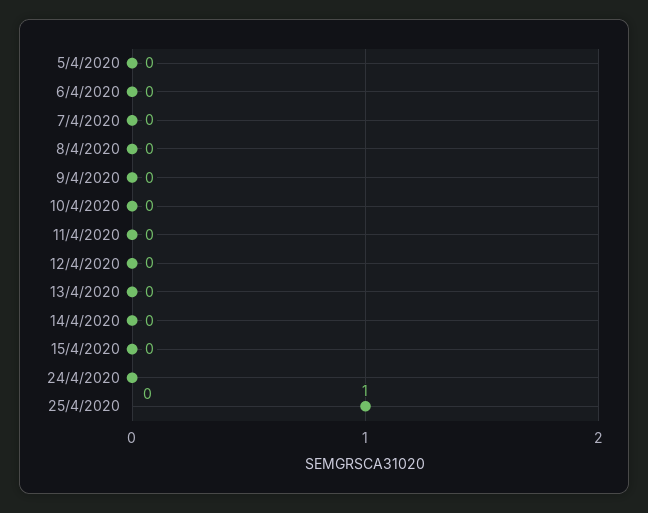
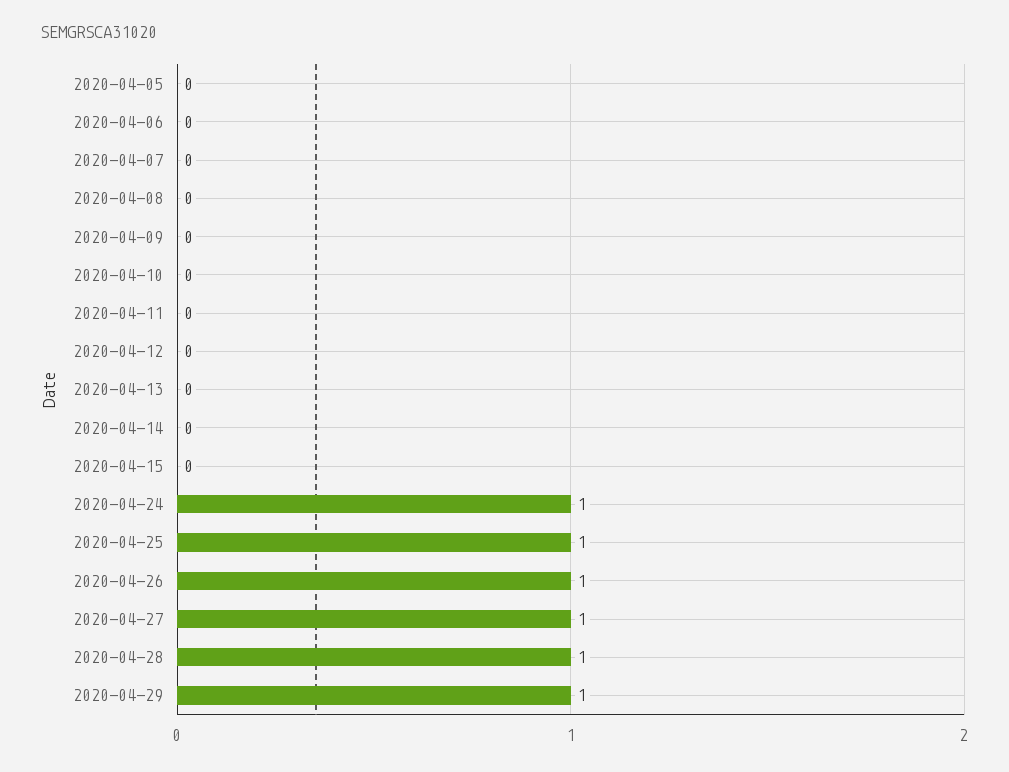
24/4/2020: 0 -> 1
2020-04-26: none -> 1
2020-04-27: none -> 1
2020-04-28: none -> 1
2020-04-29: none -> 1

